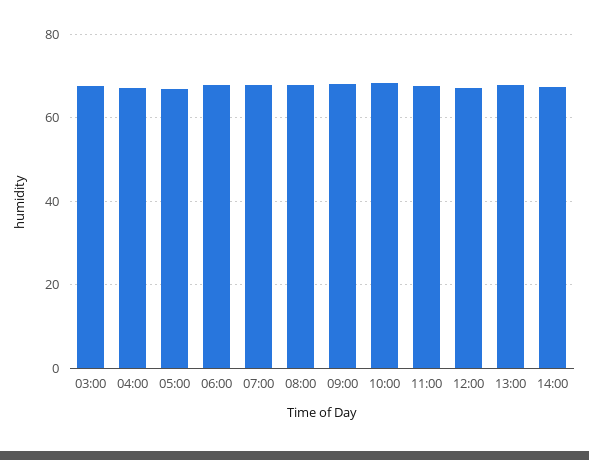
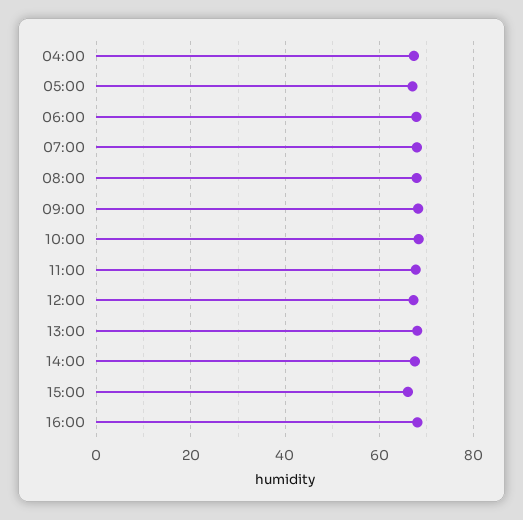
03:00: 68 -> none
15:00: none -> 66
16:00: none -> 68

